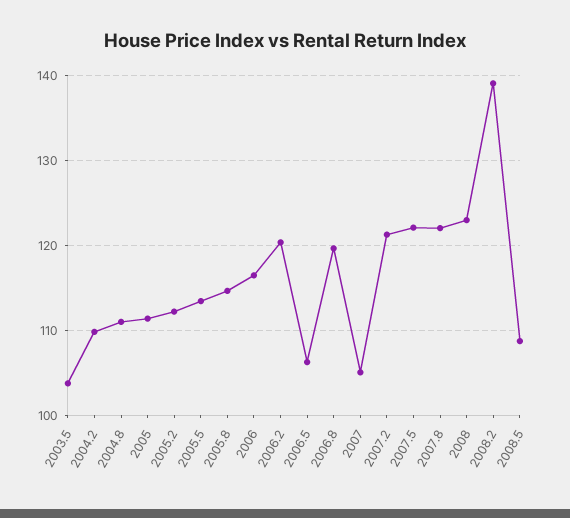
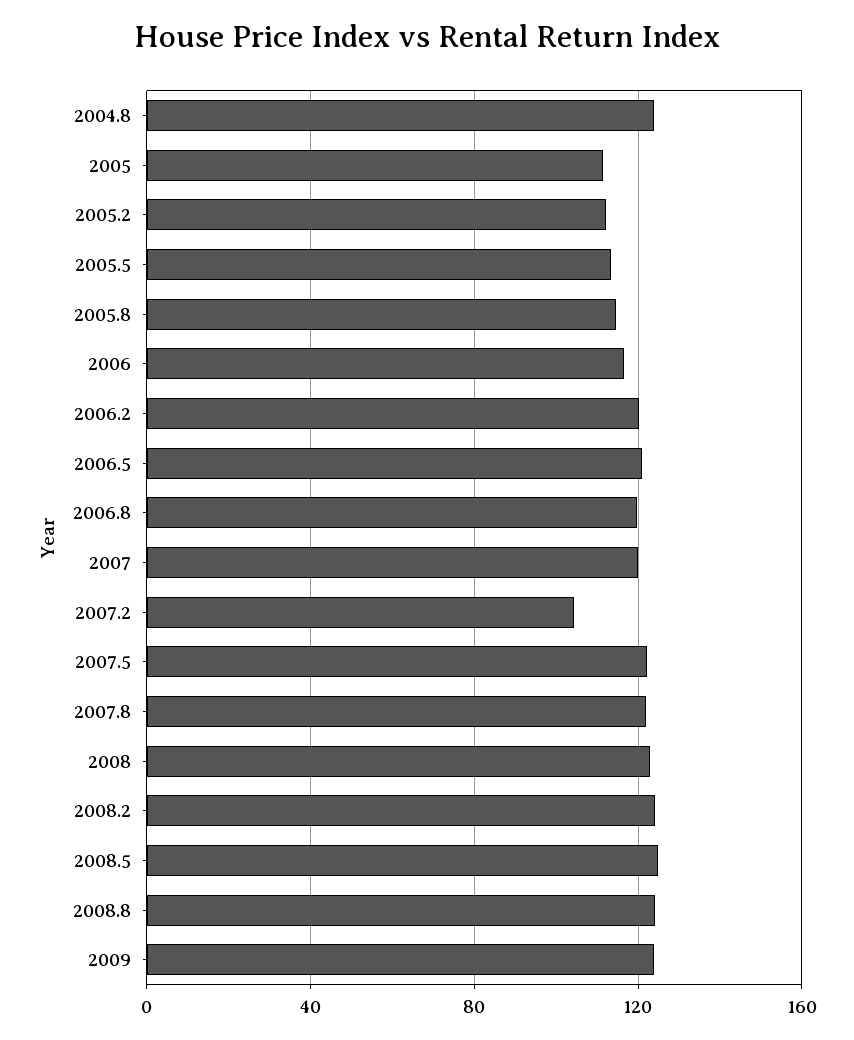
2003.5: 104 -> none
2004.2: 110 -> none
2004.8: 111 -> 125
2006.5: 106 -> 120
2007: 105 -> 120
2007.2: 121 -> 105
2008.2: 139 -> 125
2008.5: 109 -> 125
2008.8: none -> 125
2009: none -> 125

